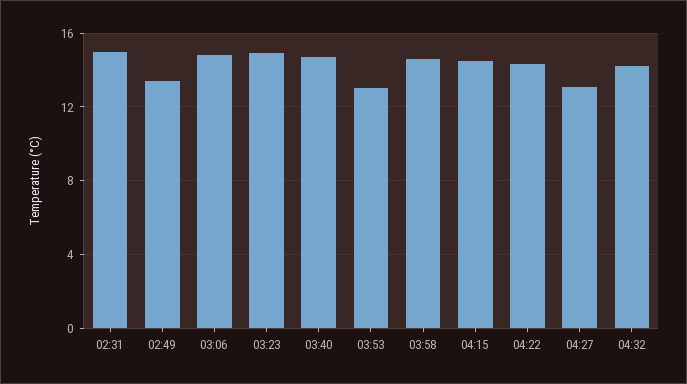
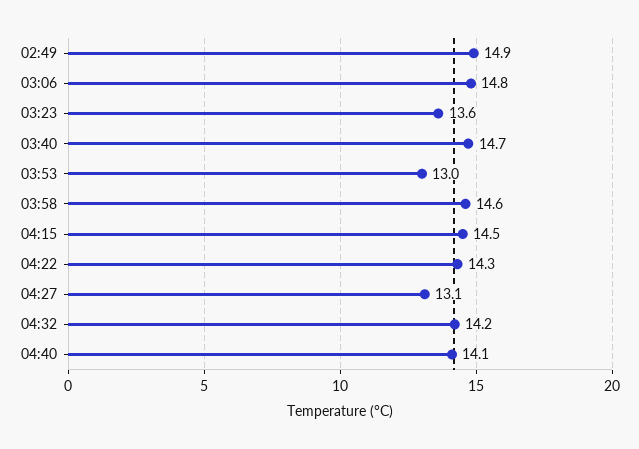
02:31: 15 -> none
02:49: 13.5 -> 14.9
03:23: 15 -> 13.6
04:40: none -> 14.1

